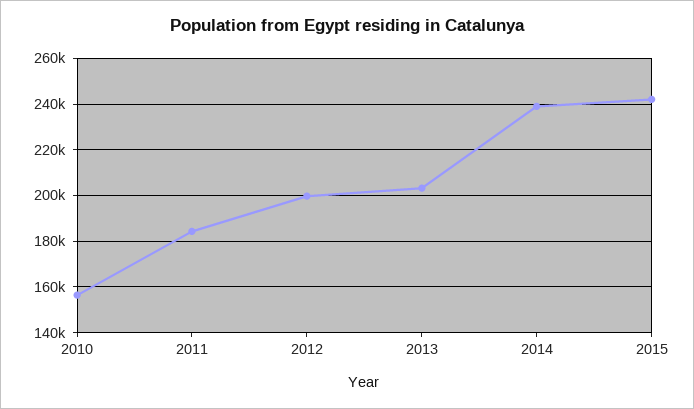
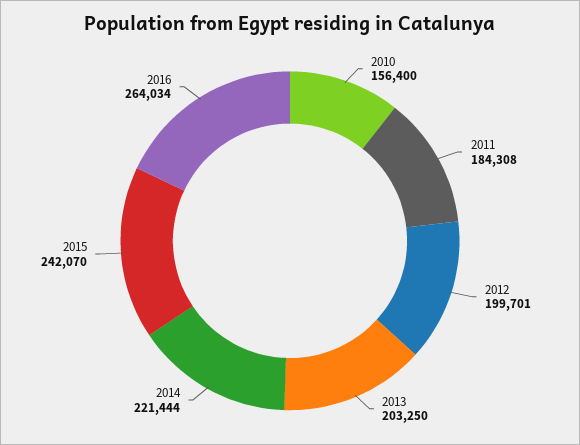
2014: 240000 -> 221444
2016: none -> 264034

